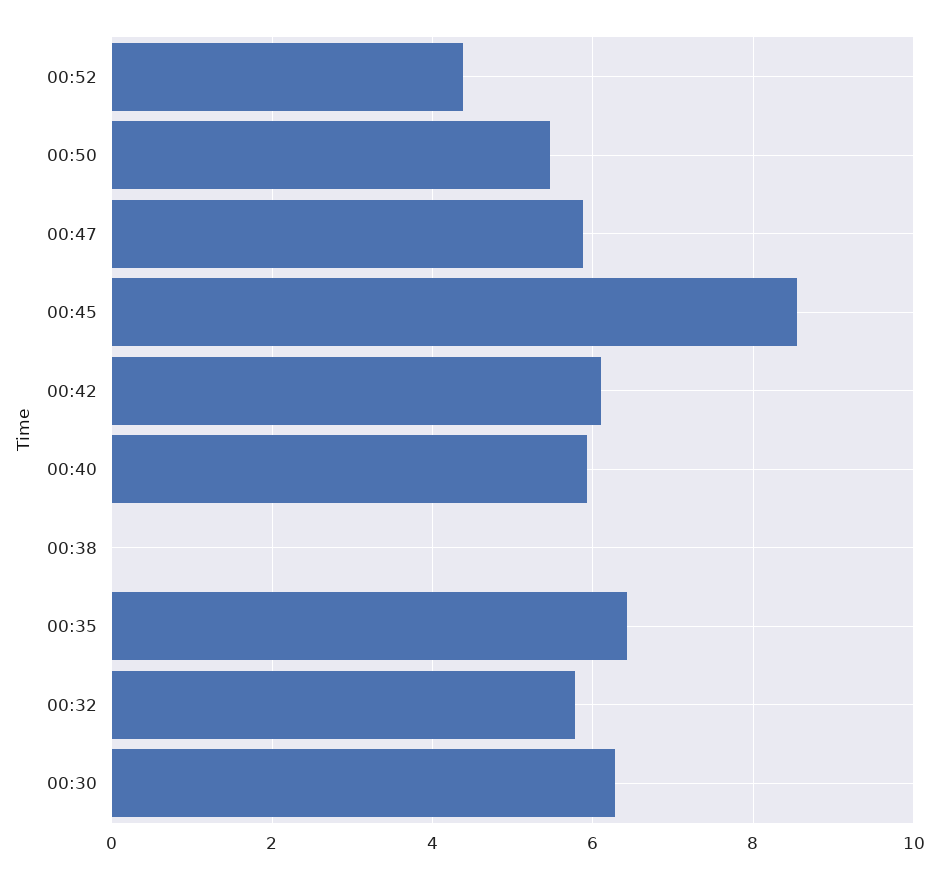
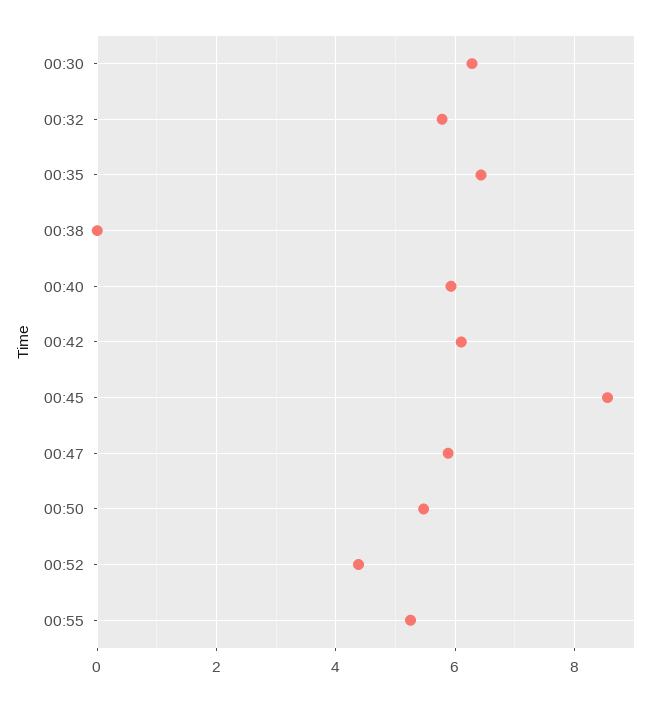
00:55: none -> 5.2

